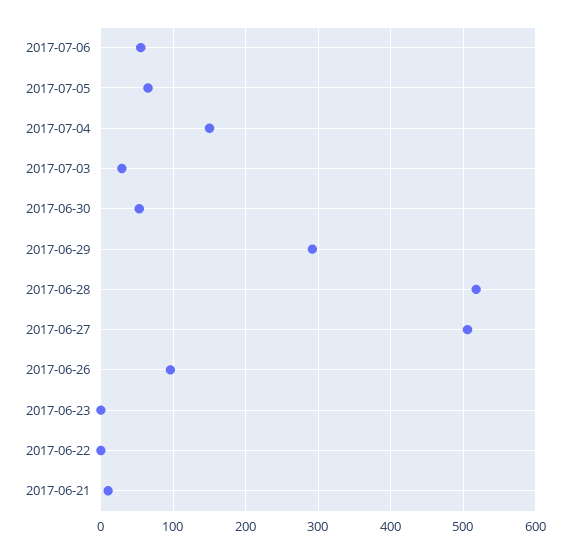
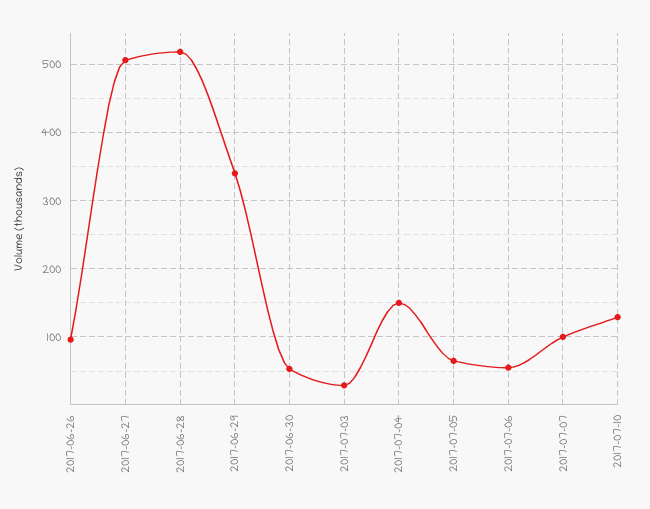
2017-06-29: 290 -> 340
2017-06-23: 0 -> none
2017-06-22: 0 -> none
2017-06-21: 10 -> none
2017-07-07: none -> 100
2017-07-10: none -> 130

